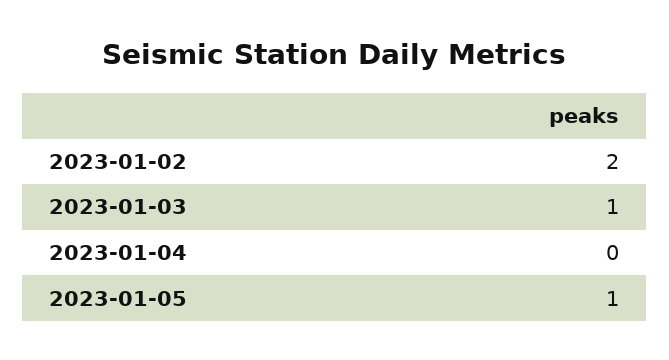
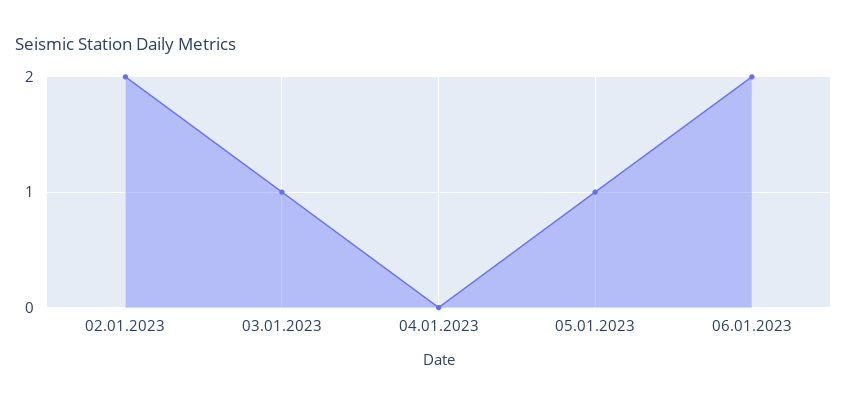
06.01.2023: none -> 2

